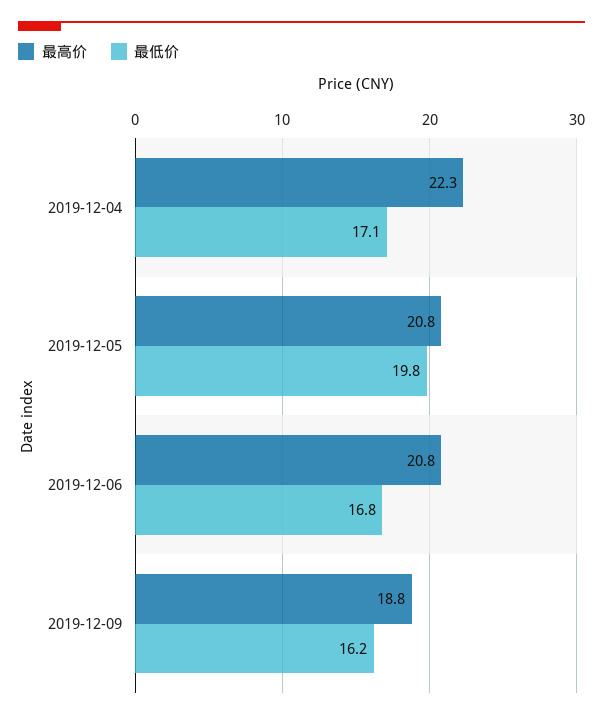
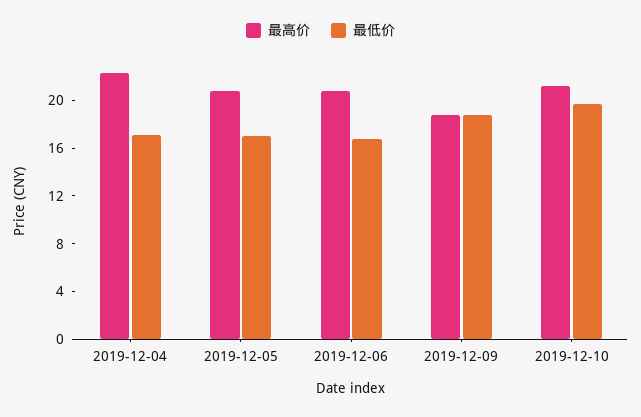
最低价, 2019-12-05: 19.8 -> 17
最低价, 2019-12-09: 16.2 -> 19
最高价, 2019-12-10: none -> 21
最低价, 2019-12-10: none -> 20

